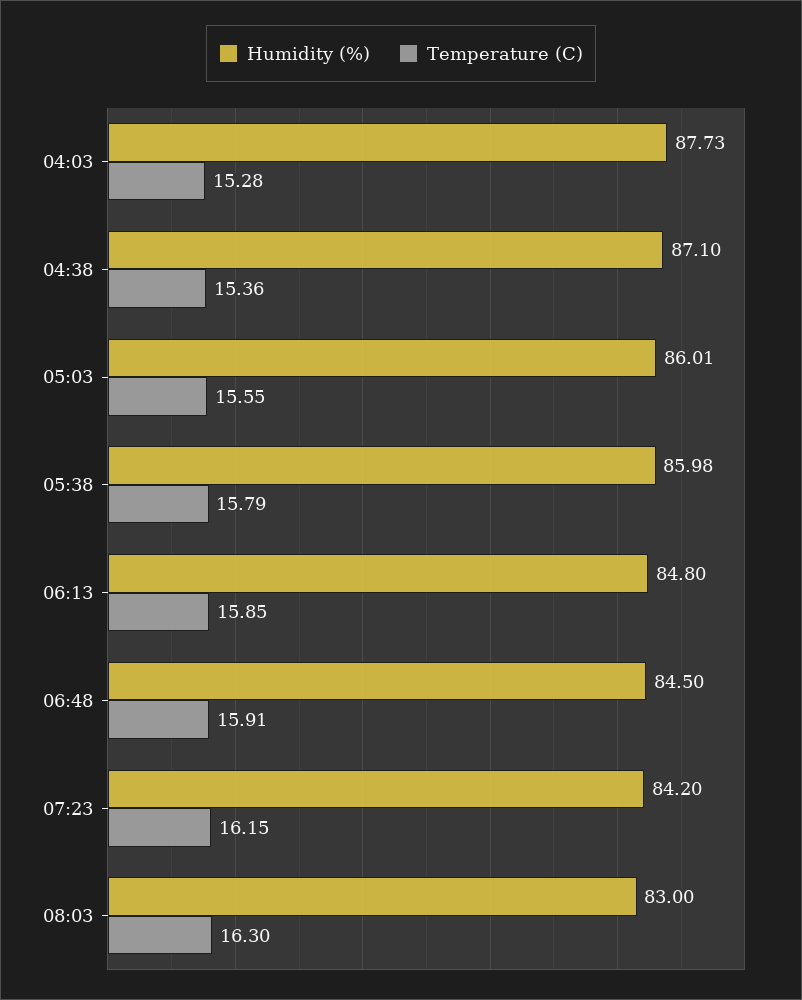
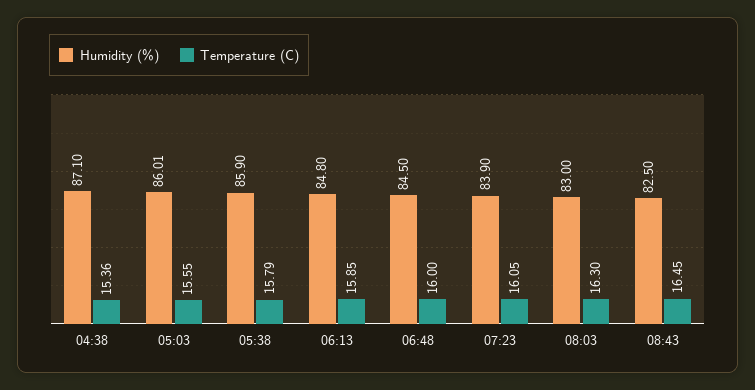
Humidity (%), 04:03: 87.73 -> none
Temperature (C), 04:03: 15.28 -> none
Humidity (%), 05:38: 85.98 -> 85.9
Temperature (C), 06:48: 15.91 -> 16
Humidity (%), 07:23: 84.2 -> 83.9
Temperature (C), 07:23: 16.15 -> 16.05
Humidity (%), 08:43: none -> 82.5
Temperature (C), 08:43: none -> 16.45

